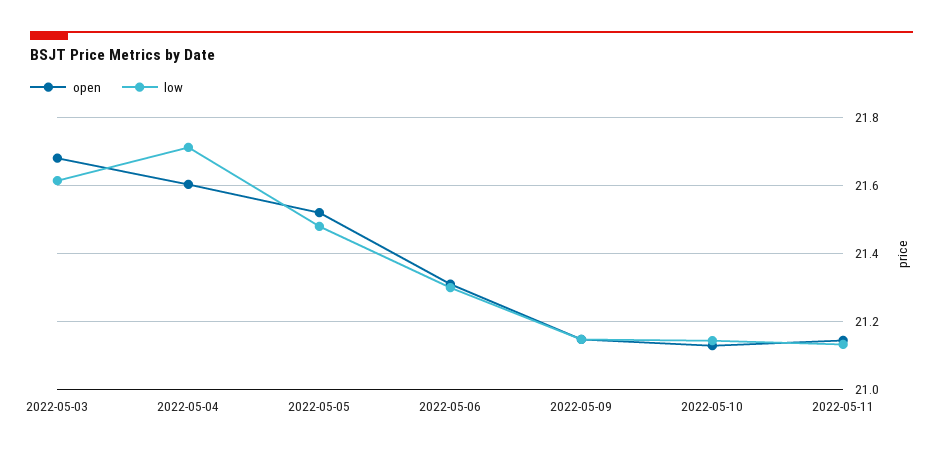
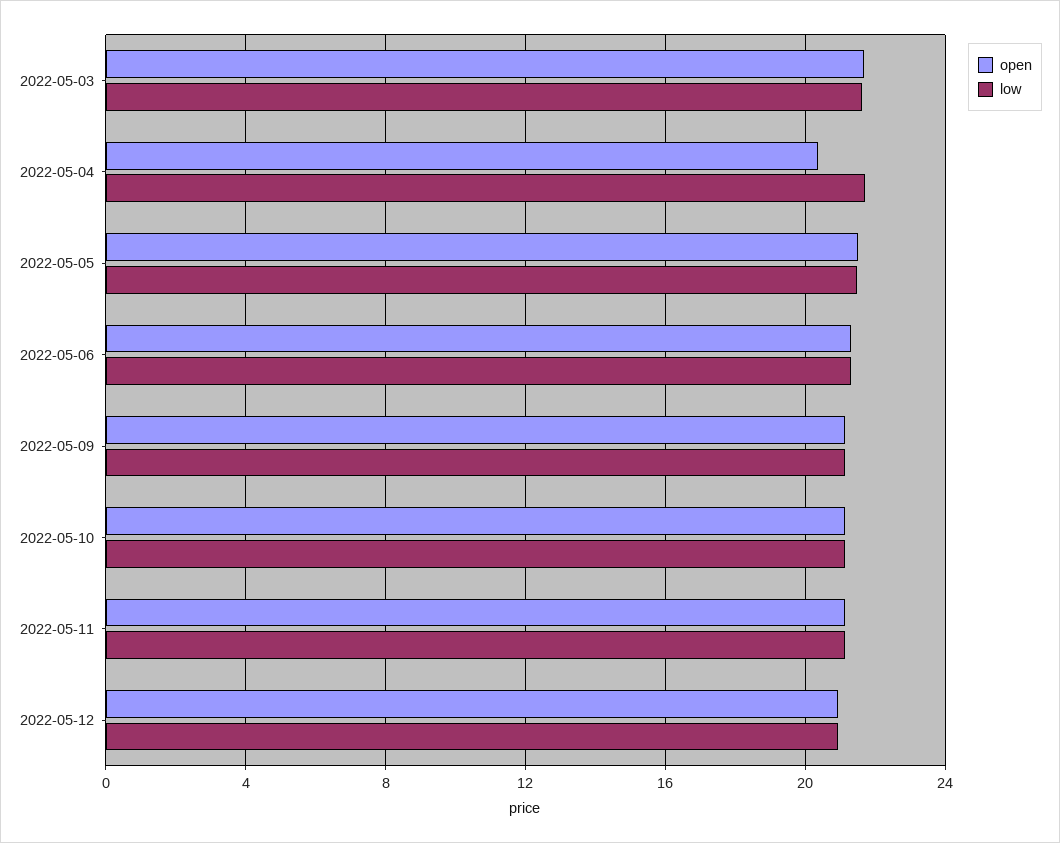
open, 2022-05-04: 21.6 -> 20.5
open, 2022-05-12: none -> 21
low, 2022-05-12: none -> 21

